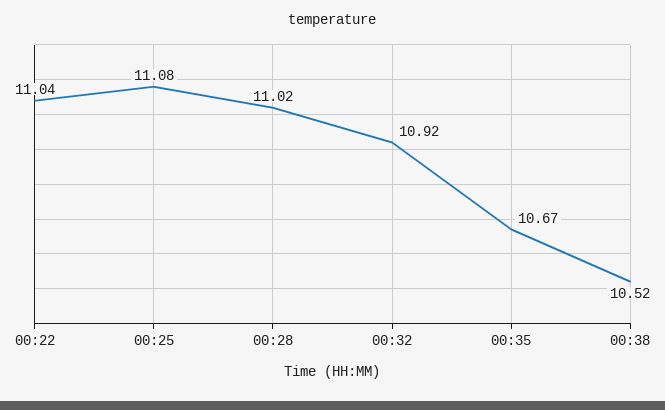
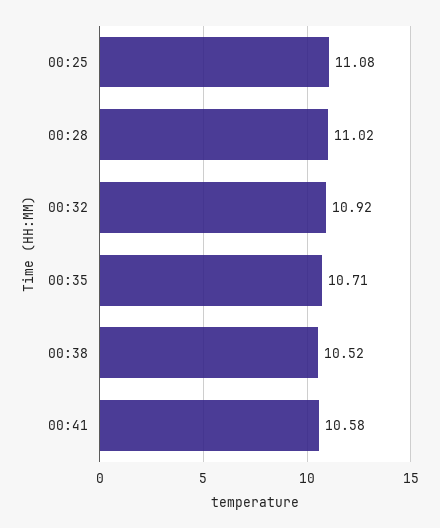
00:22: 11.04 -> none
00:35: 10.67 -> 10.71
00:41: none -> 10.58

